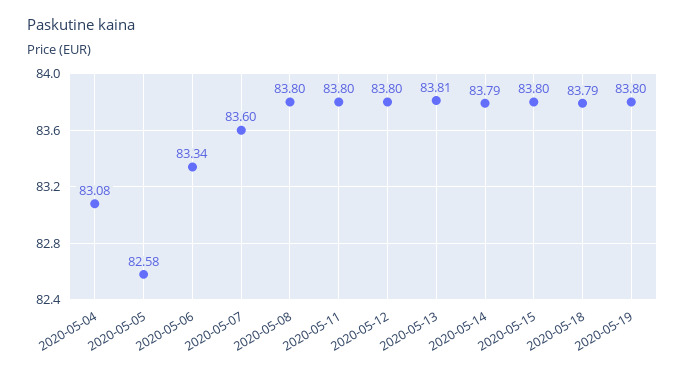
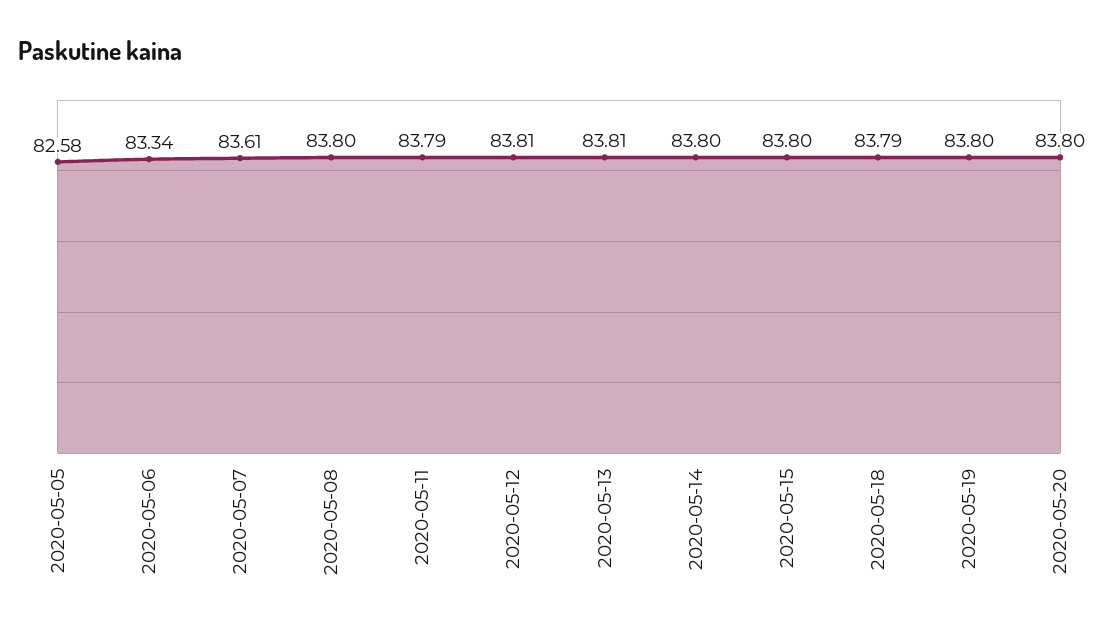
2020-05-04: 83.08 -> none
2020-05-07: 83.6 -> 83.61
2020-05-11: 83.8 -> 83.79
2020-05-12: 83.8 -> 83.81
2020-05-14: 83.79 -> 83.8
2020-05-20: none -> 83.8

